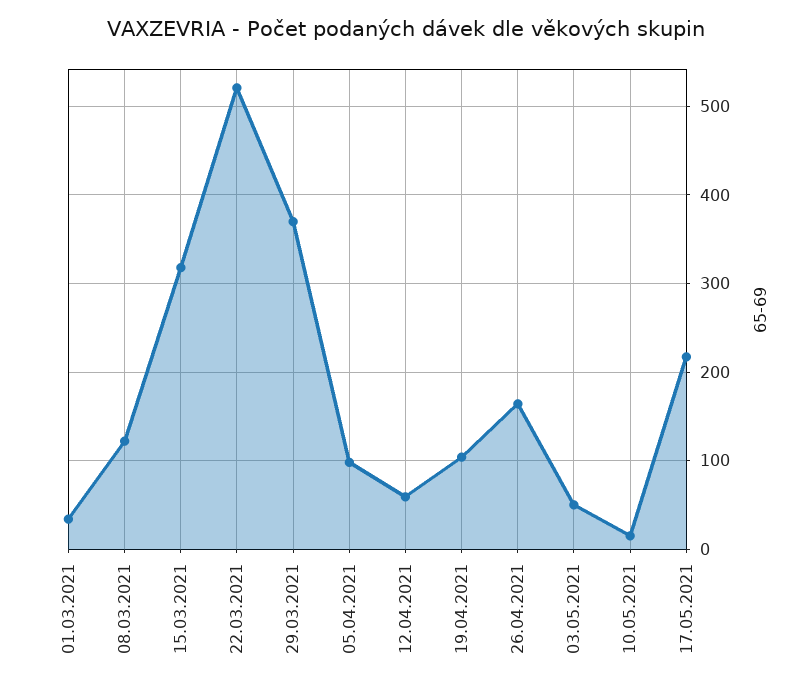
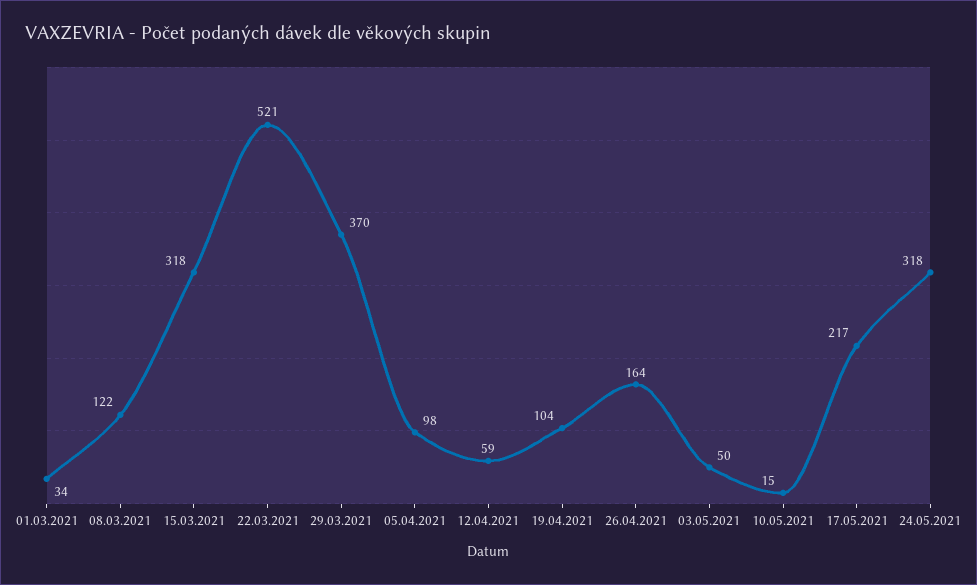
24.05.2021: none -> 318

